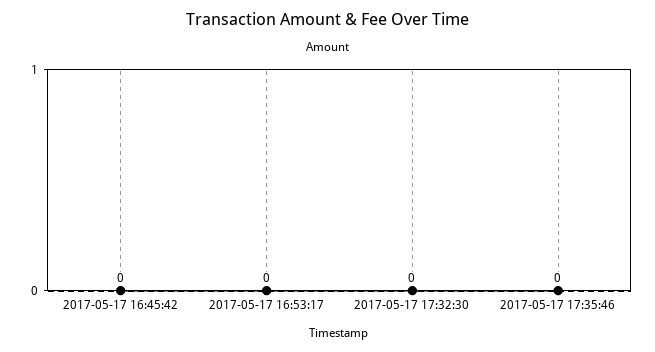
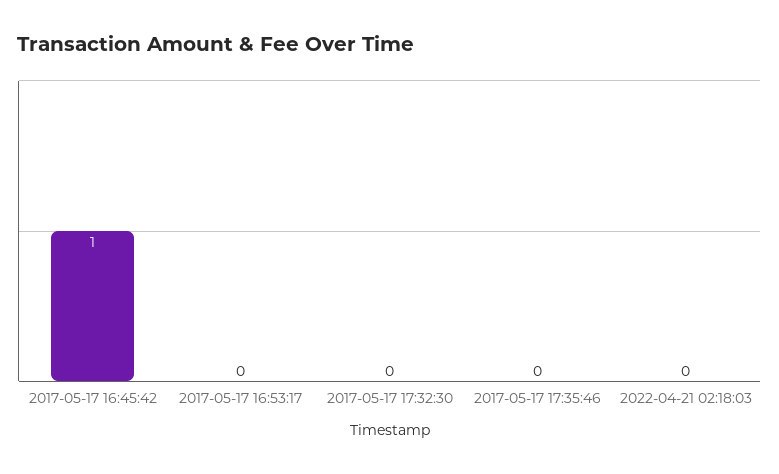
2017-05-17 16:45:42: 0 -> 1
2022-04-21 02:18:03: none -> 0

